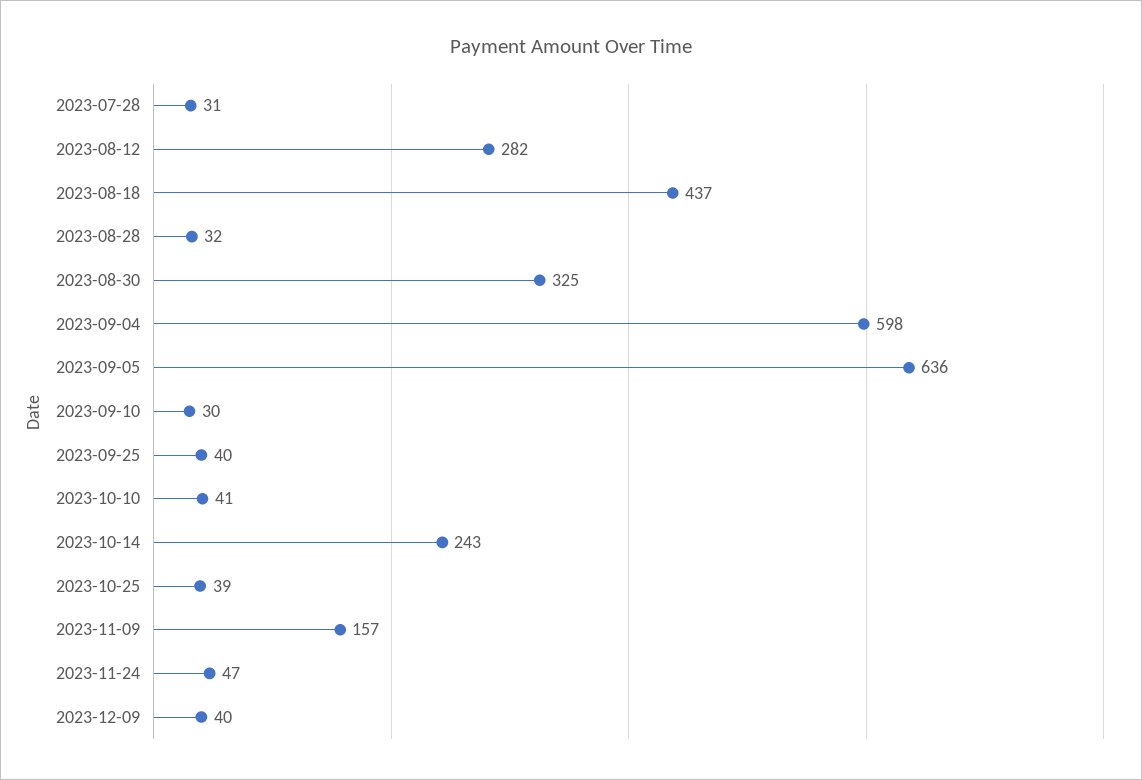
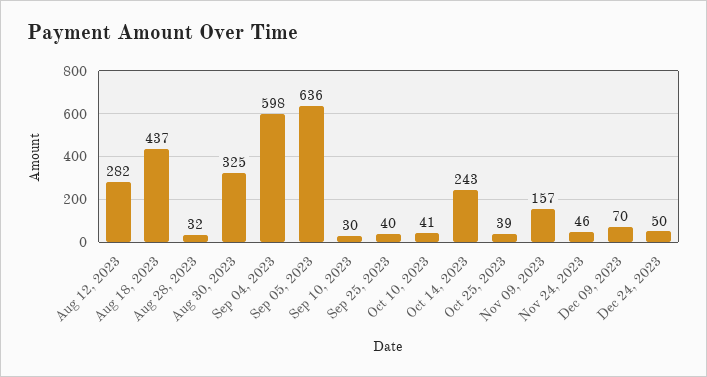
2023-07-28: 31 -> none
2023-11-24: 47 -> 46
2023-12-09: 40 -> 70
Dec 24, 2023: none -> 50

